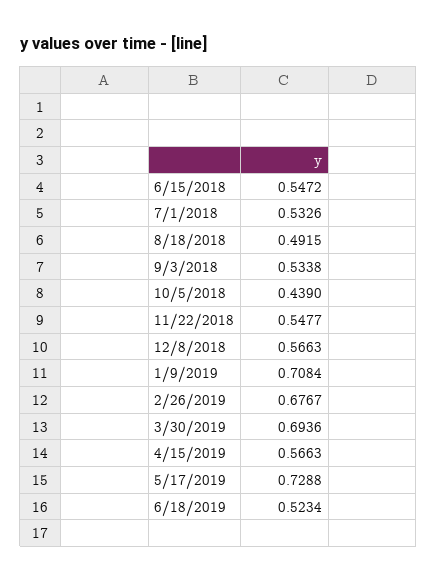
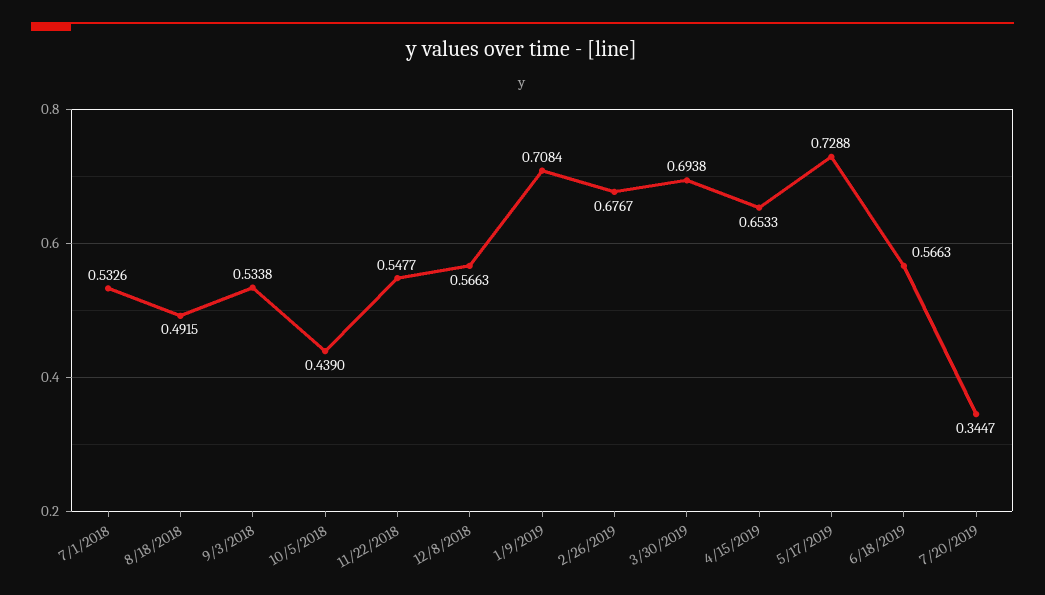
6/15/2018: 0.5472 -> none
3/30/2019: 0.6936 -> 0.6938
4/15/2019: 0.5663 -> 0.6533
6/18/2019: 0.5234 -> 0.5663
7/20/2019: none -> 0.3447

